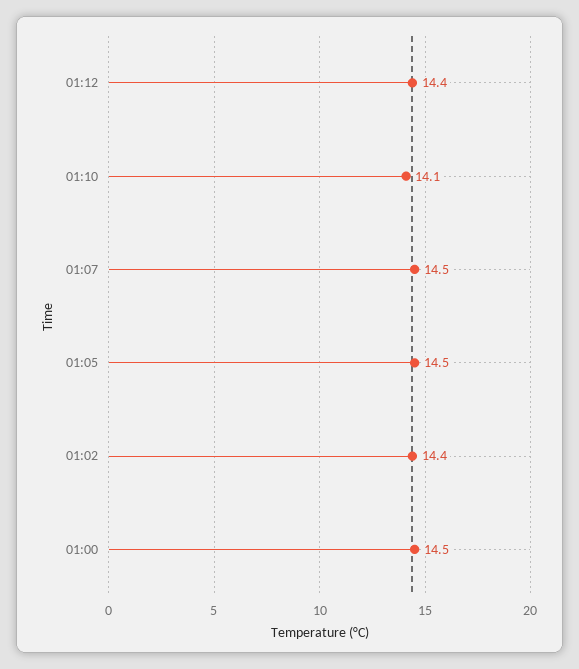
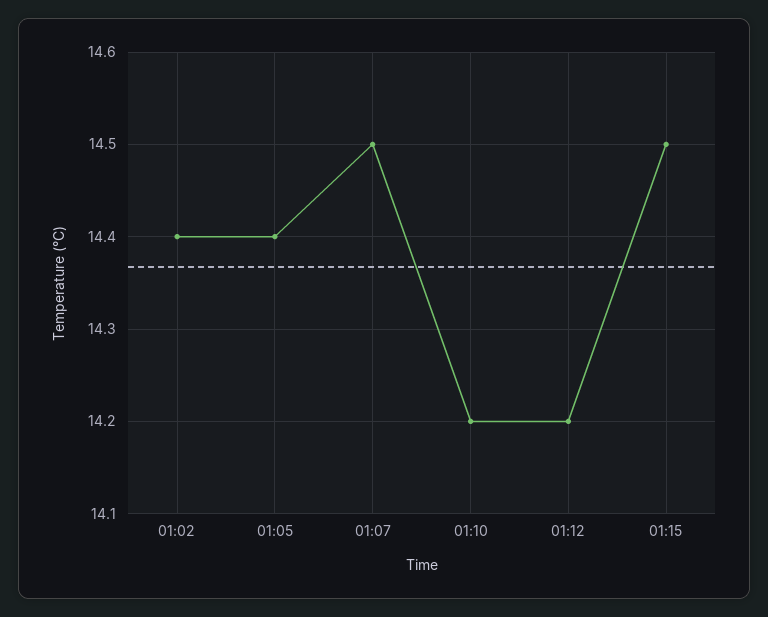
01:12: 14.4 -> 14.2
01:10: 14.1 -> 14.2
01:05: 14.5 -> 14.4
01:00: 14.5 -> none
01:15: none -> 14.5

